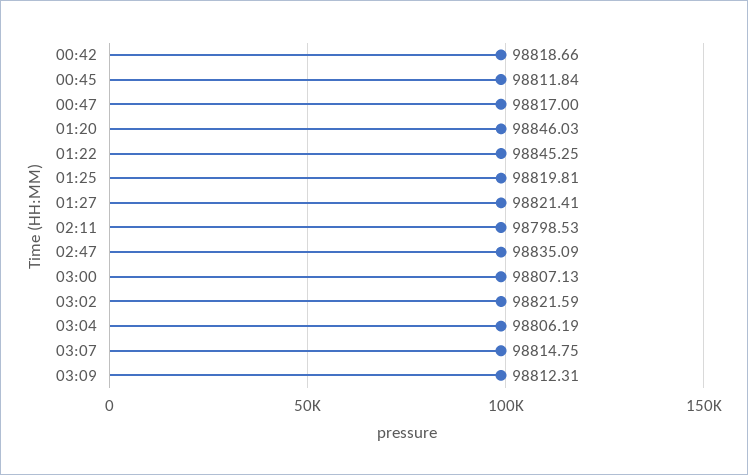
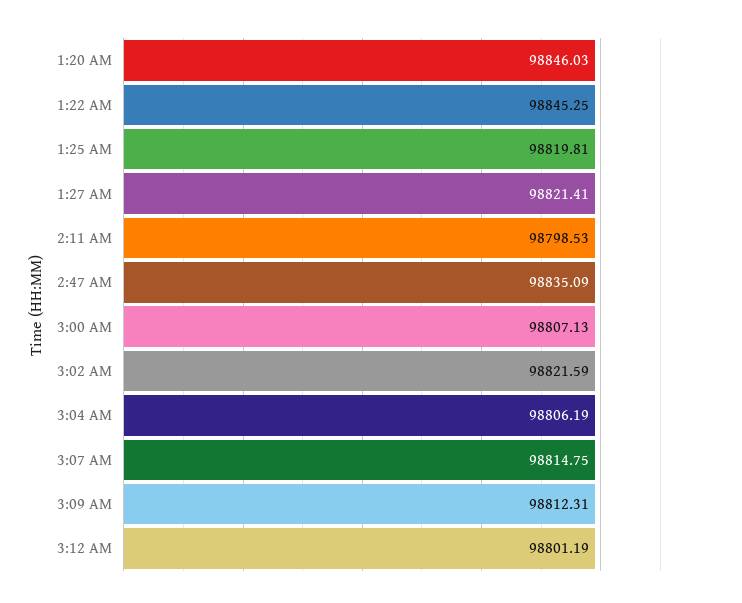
00:42: 98818.66 -> none
00:45: 98811.84 -> none
00:47: 98817 -> none
3:12 AM: none -> 98801.19

